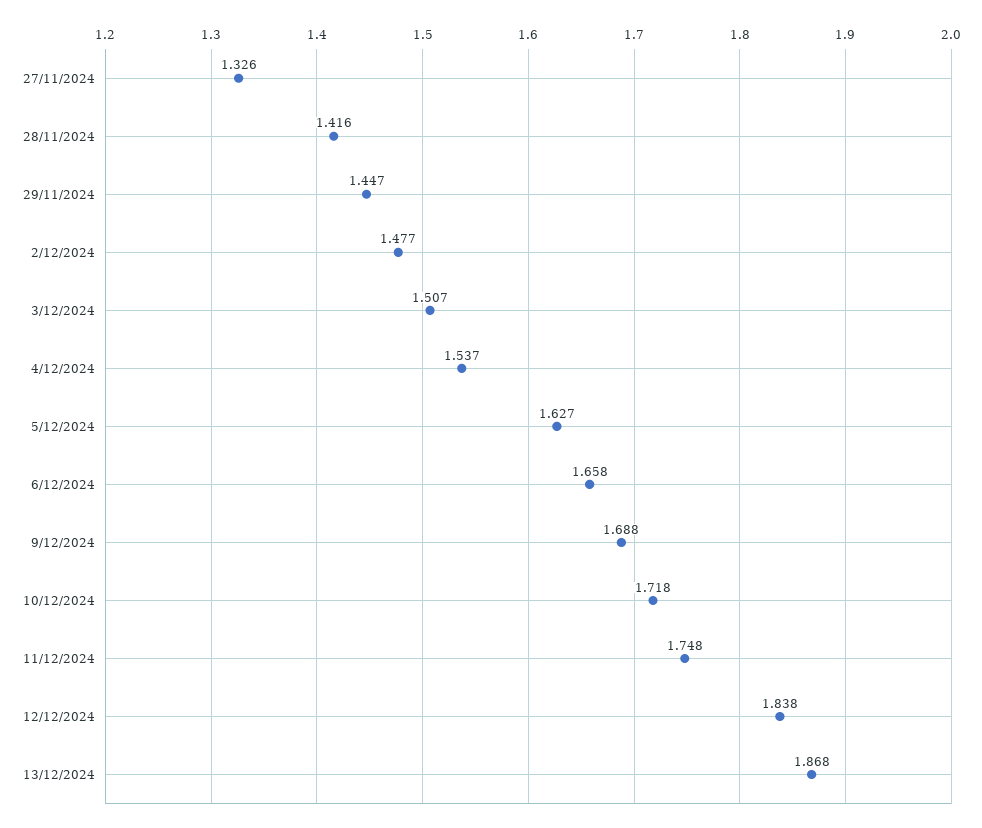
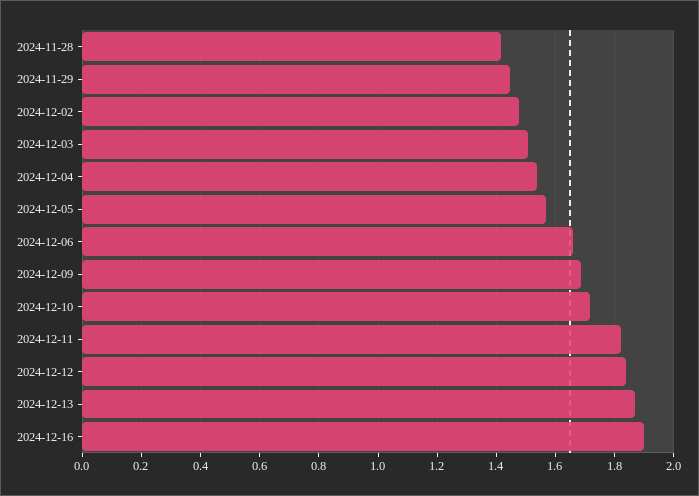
27/11/2024: 1.326 -> none
5/12/2024: 1.627 -> 1.575
11/12/2024: 1.748 -> 1.825
2024-12-16: none -> 1.9

